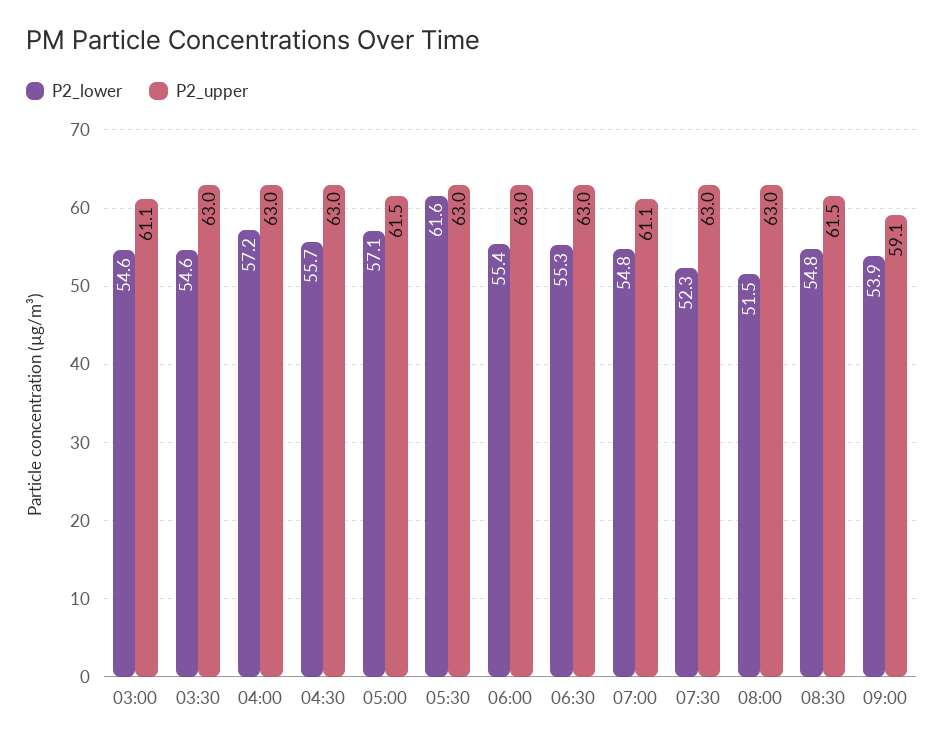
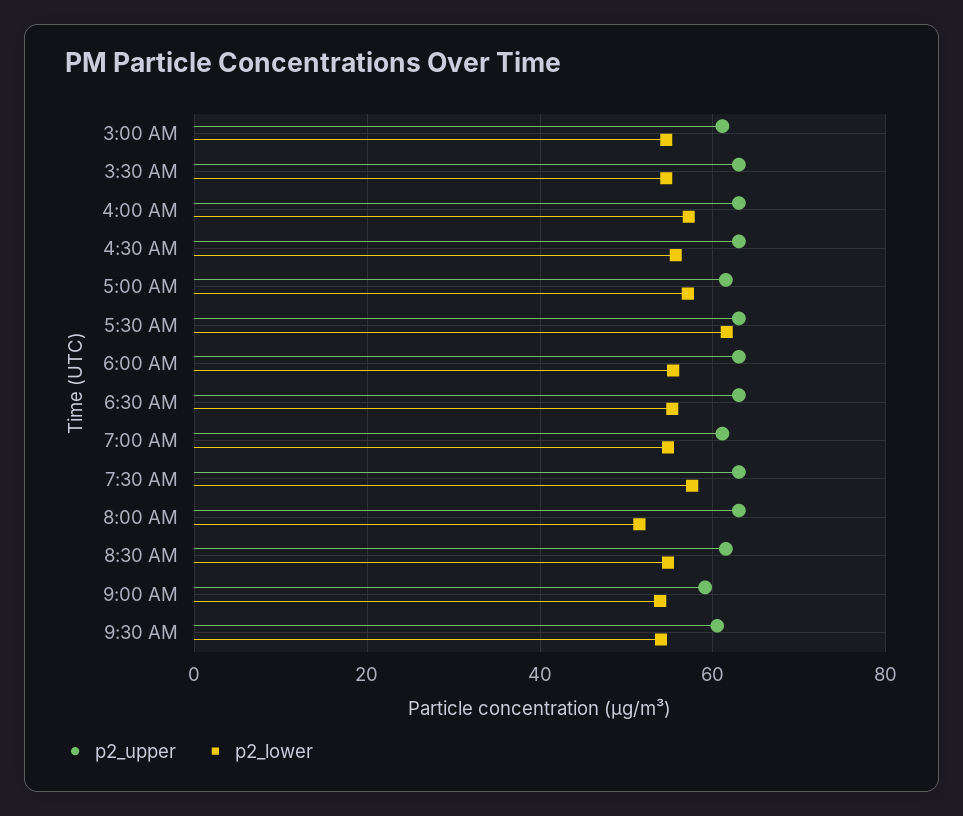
P2_lower, 07:30: 52.3 -> 58
P2_upper, 9:30 AM: none -> 60
P2_lower, 9:30 AM: none -> 54

